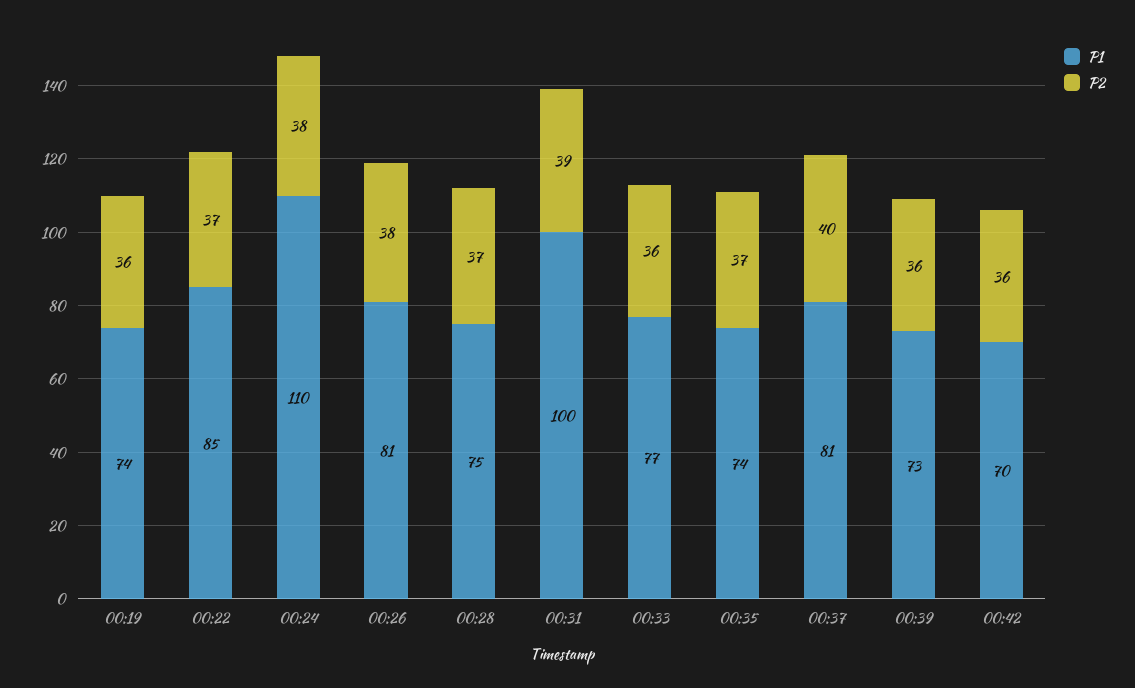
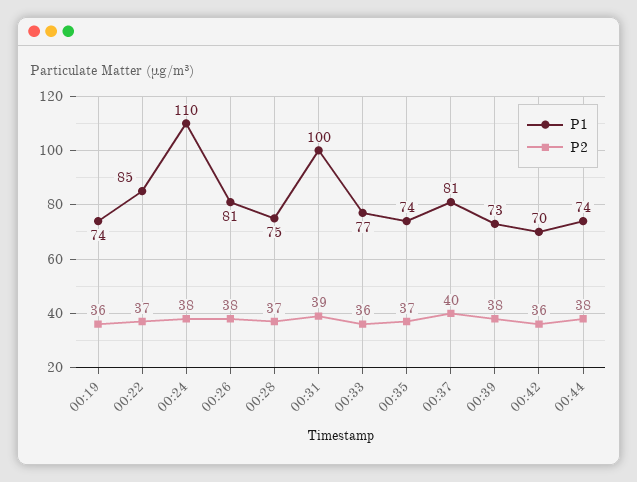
P2, 00:39: 36 -> 38
P1, 00:44: none -> 74
P2, 00:44: none -> 38

